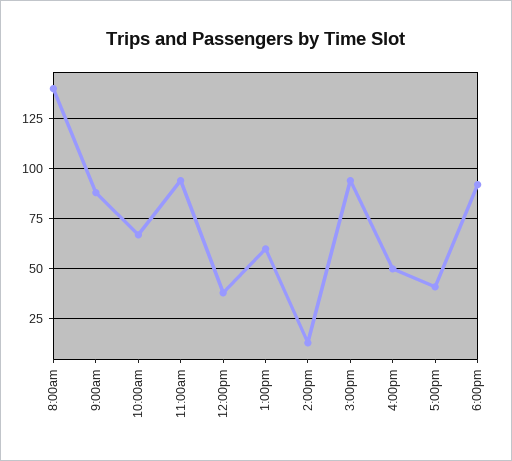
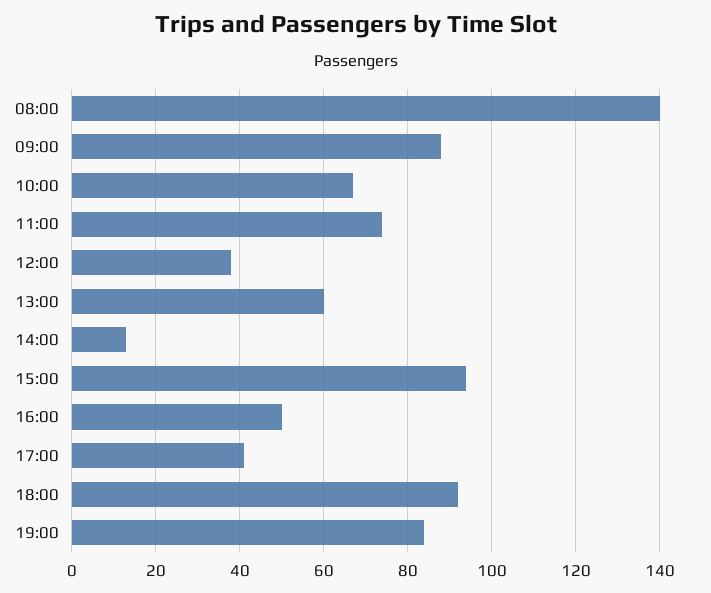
11:00am: 95 -> 75
19:00: none -> 85

